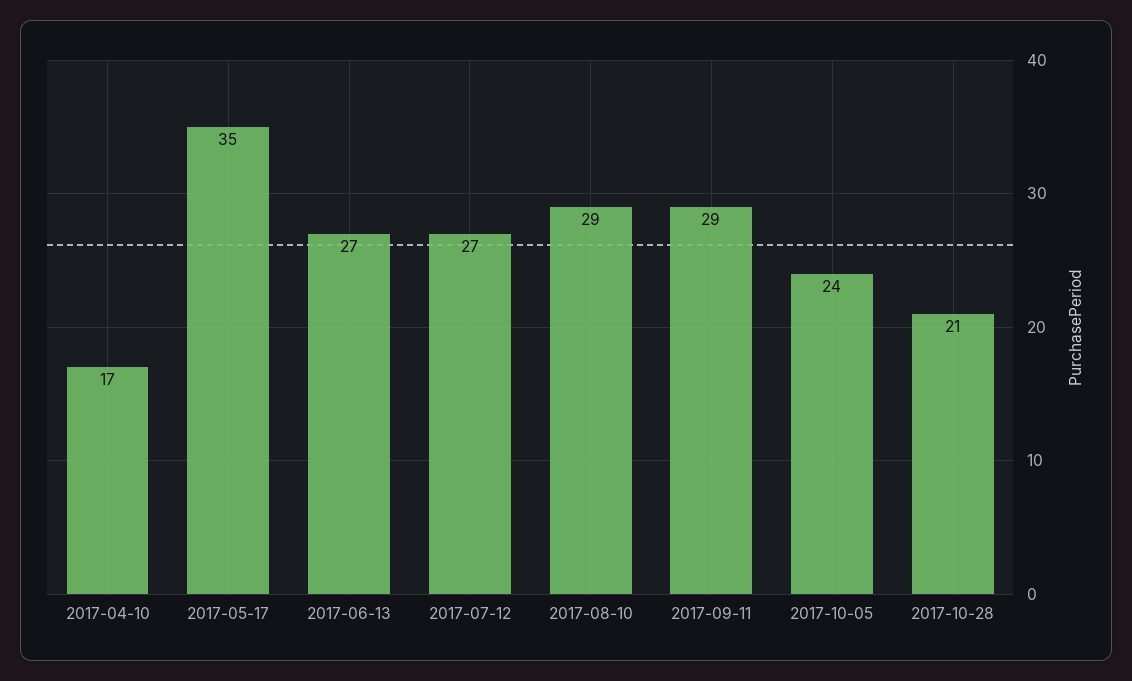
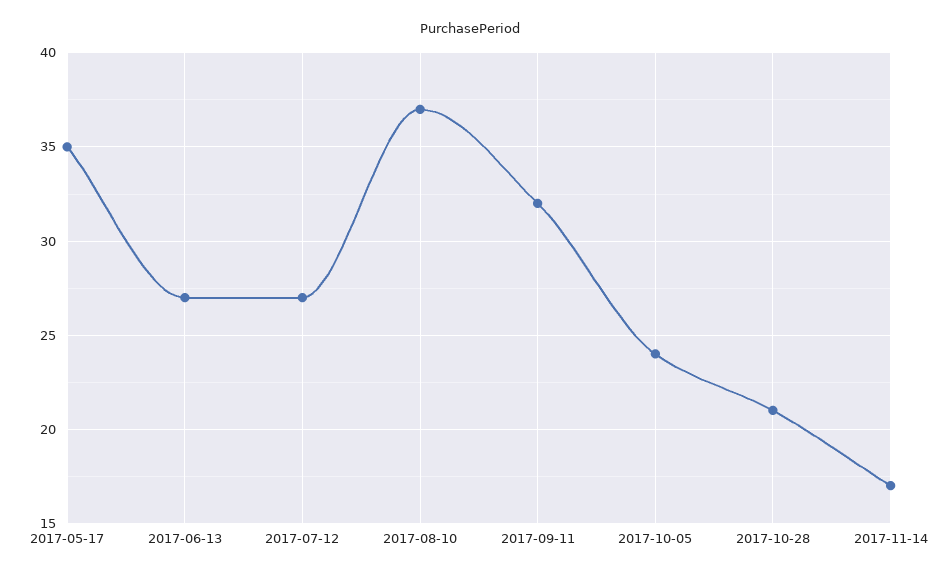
2017-04-10: 17 -> none
2017-08-10: 29 -> 37
2017-09-11: 29 -> 32
2017-11-14: none -> 17

